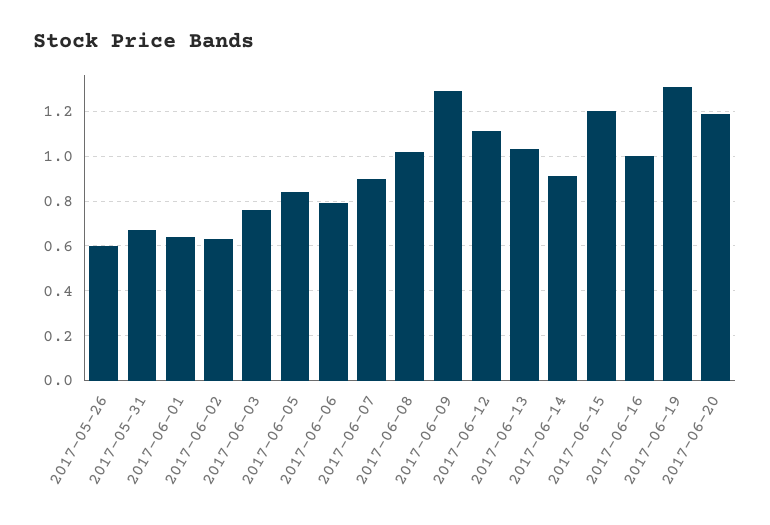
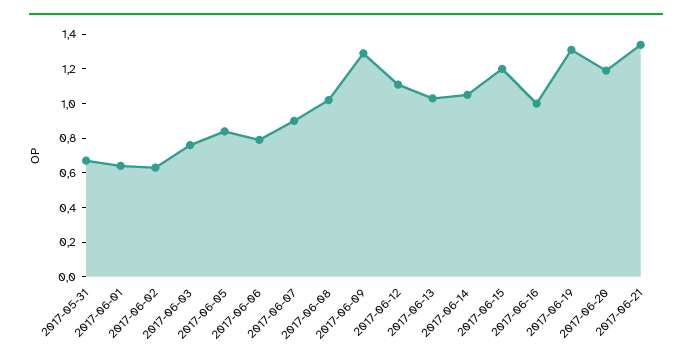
2017-05-26: 0.6 -> none
2017-06-14: 0.9 -> 1.05
2017-06-21: none -> 1.35

